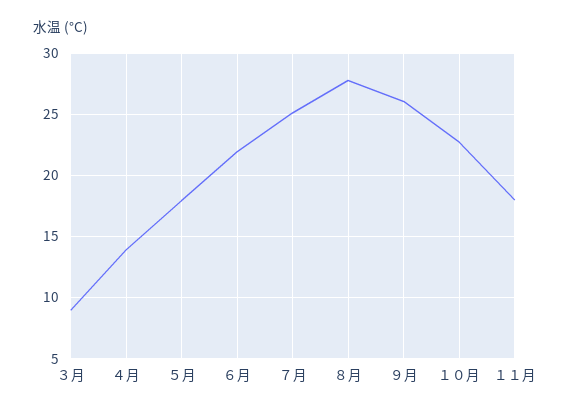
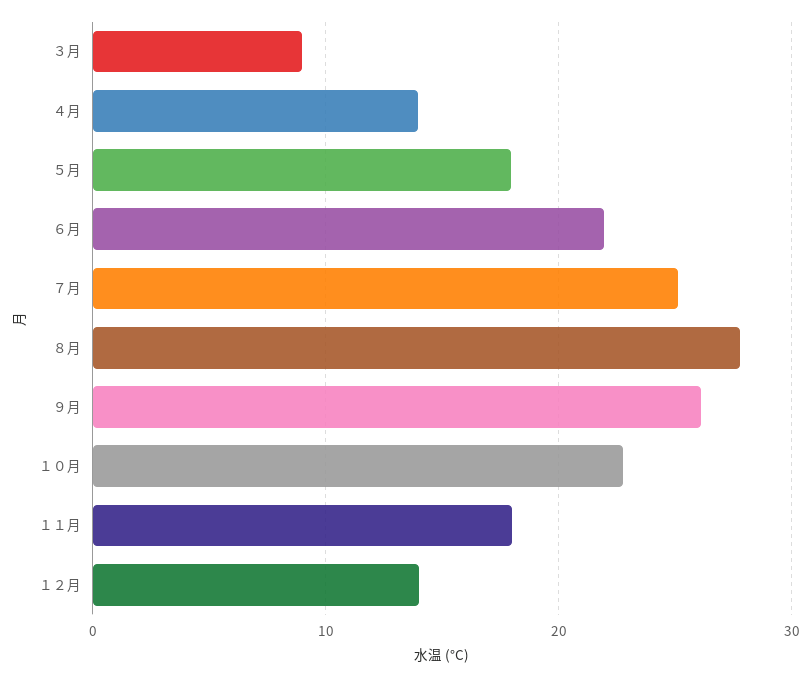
１２月: none -> 14

